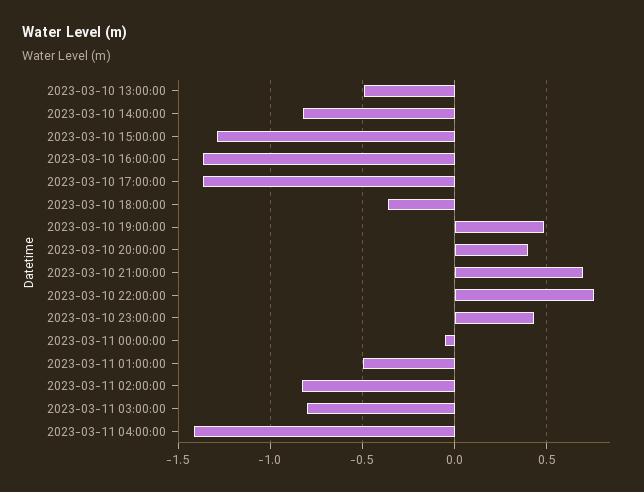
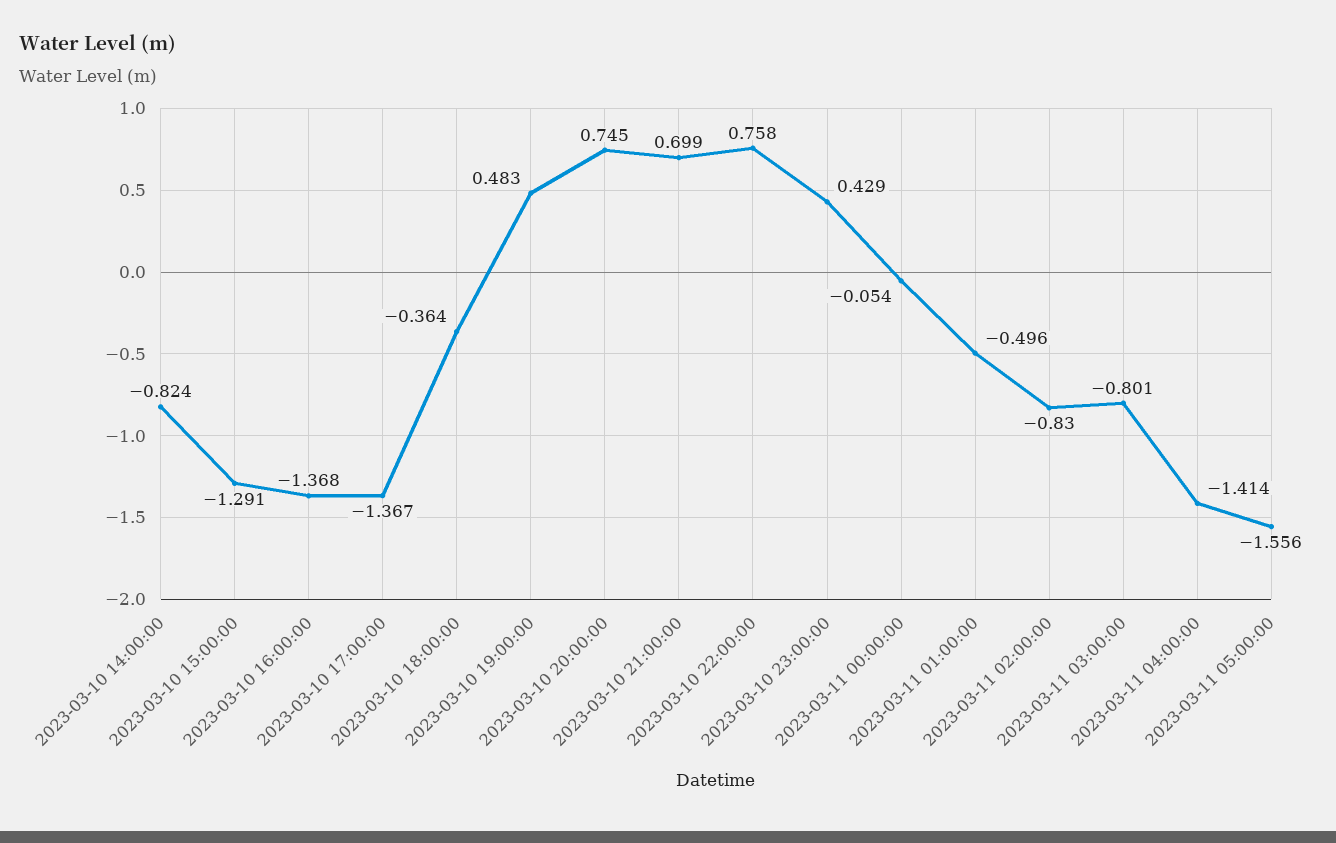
2023-03-10 13:00:00: -0.5 -> none
2023-03-10 20:00:00: 0.4 -> 0.745
2023-03-11 05:00:00: none -> -1.556

